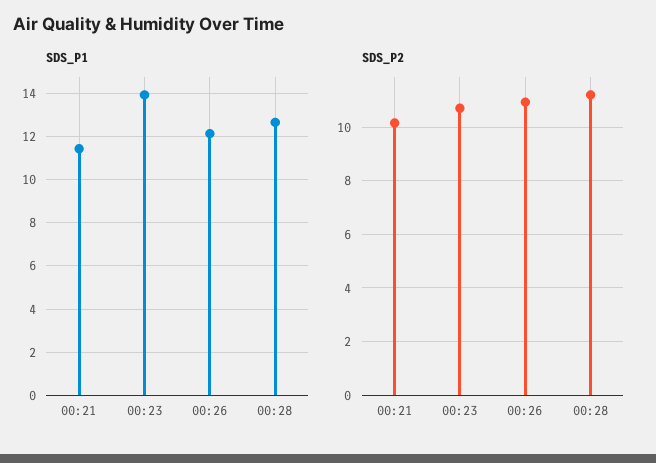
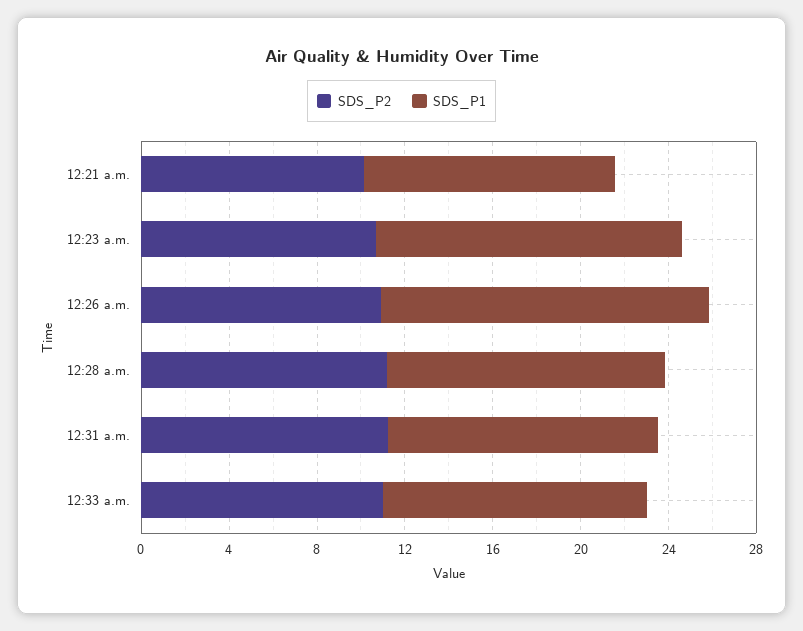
SDS_P1, 00:26: 12 -> 15
SDS_P2, 12:31 a.m.: none -> 11
SDS_P1, 12:31 a.m.: none -> 12
SDS_P2, 12:33 a.m.: none -> 11
SDS_P1, 12:33 a.m.: none -> 12

